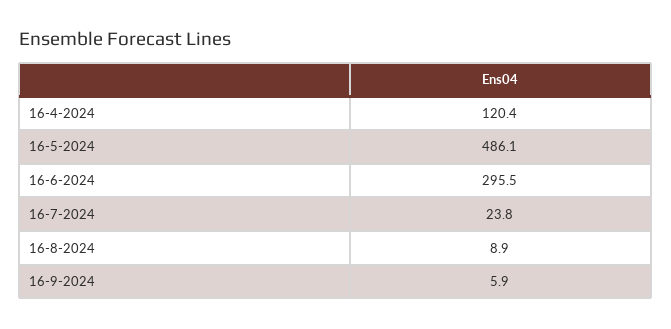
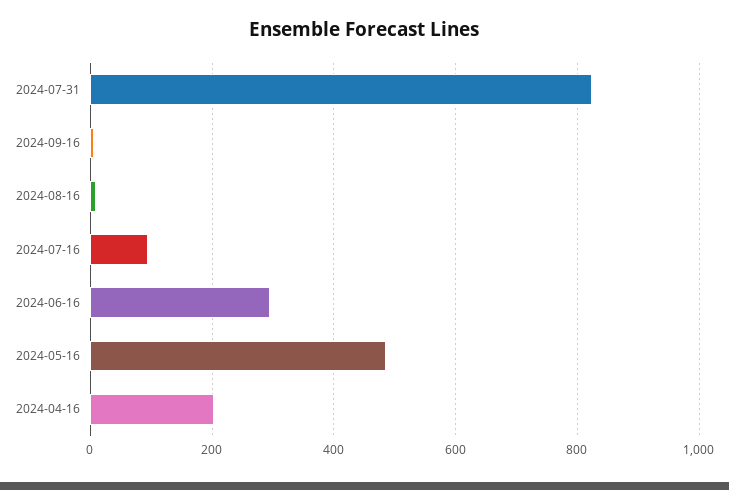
16-4-2024: 120.4 -> 200
16-7-2024: 23.8 -> 100
2024-07-31: none -> 820

